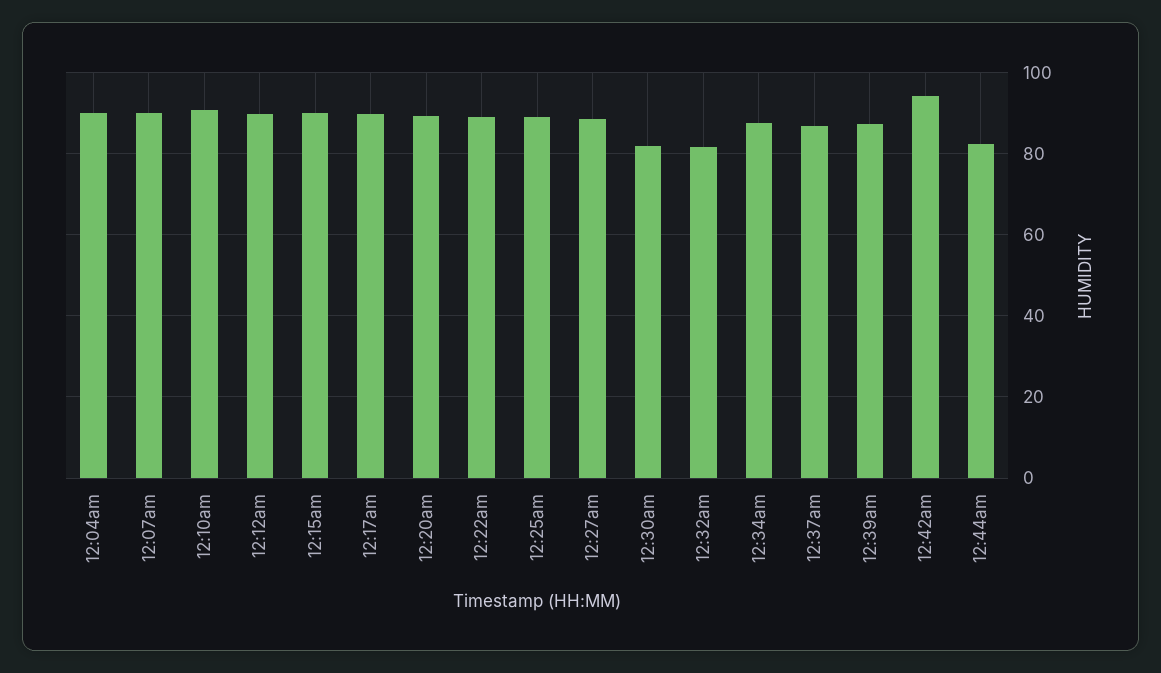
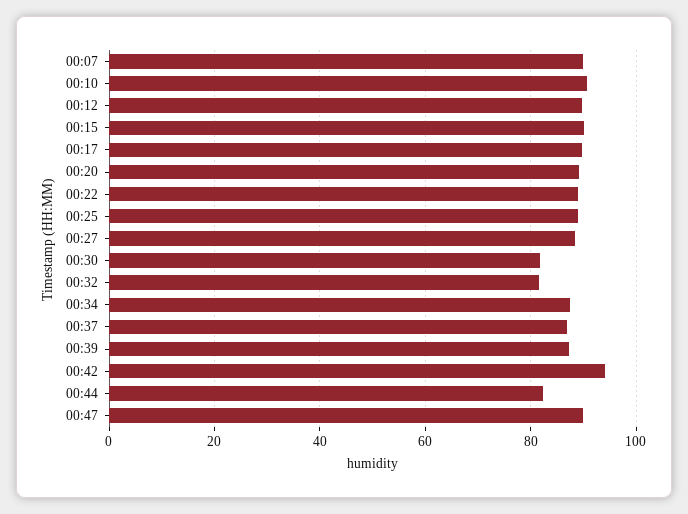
12:04am: 90 -> none
00:47: none -> 90

